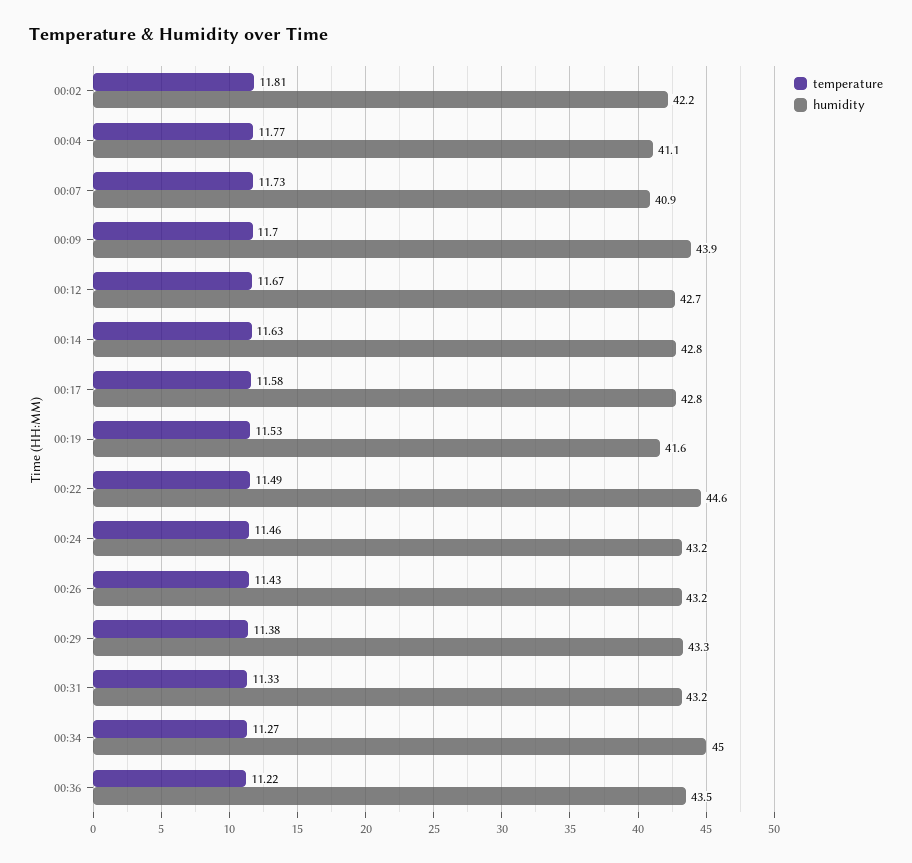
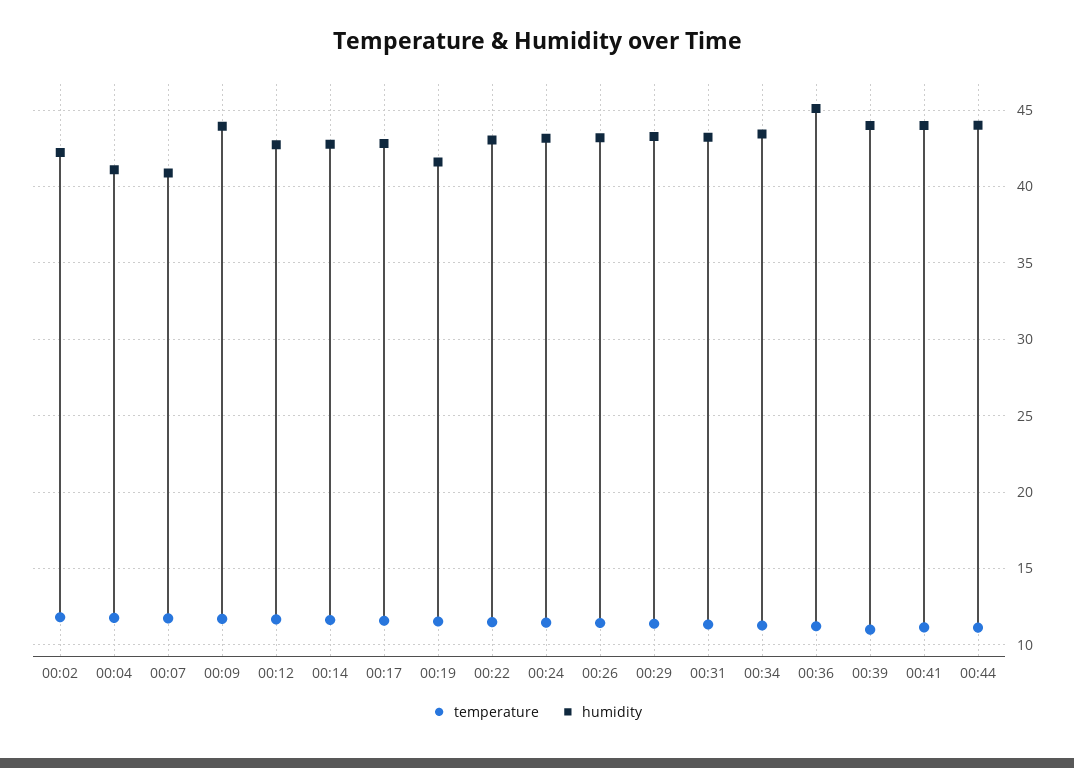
humidity, 00:22: 44.6 -> 43
humidity, 00:34: 45 -> 43.5
humidity, 00:36: 43.5 -> 45
temperature, 00:39: none -> 11
humidity, 00:39: none -> 44
temperature, 00:41: none -> 11
humidity, 00:41: none -> 44
temperature, 00:44: none -> 11
humidity, 00:44: none -> 44

